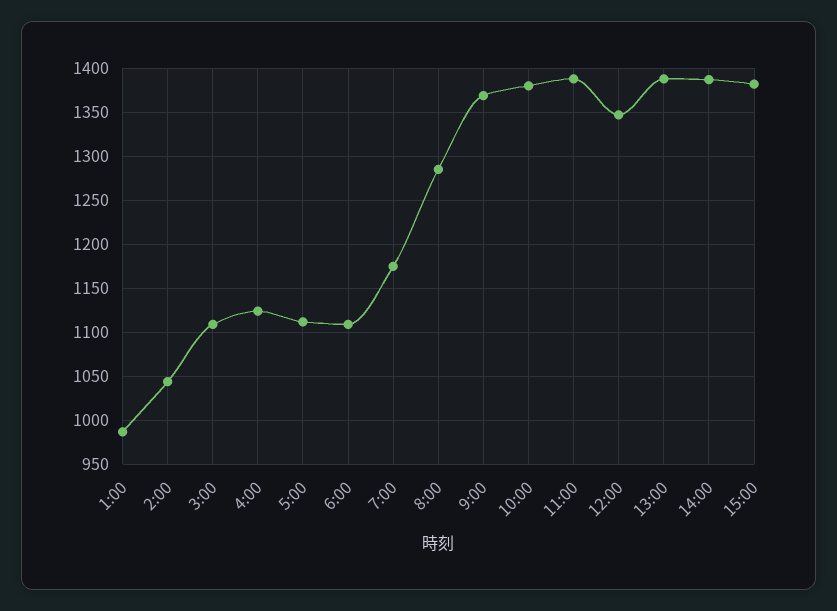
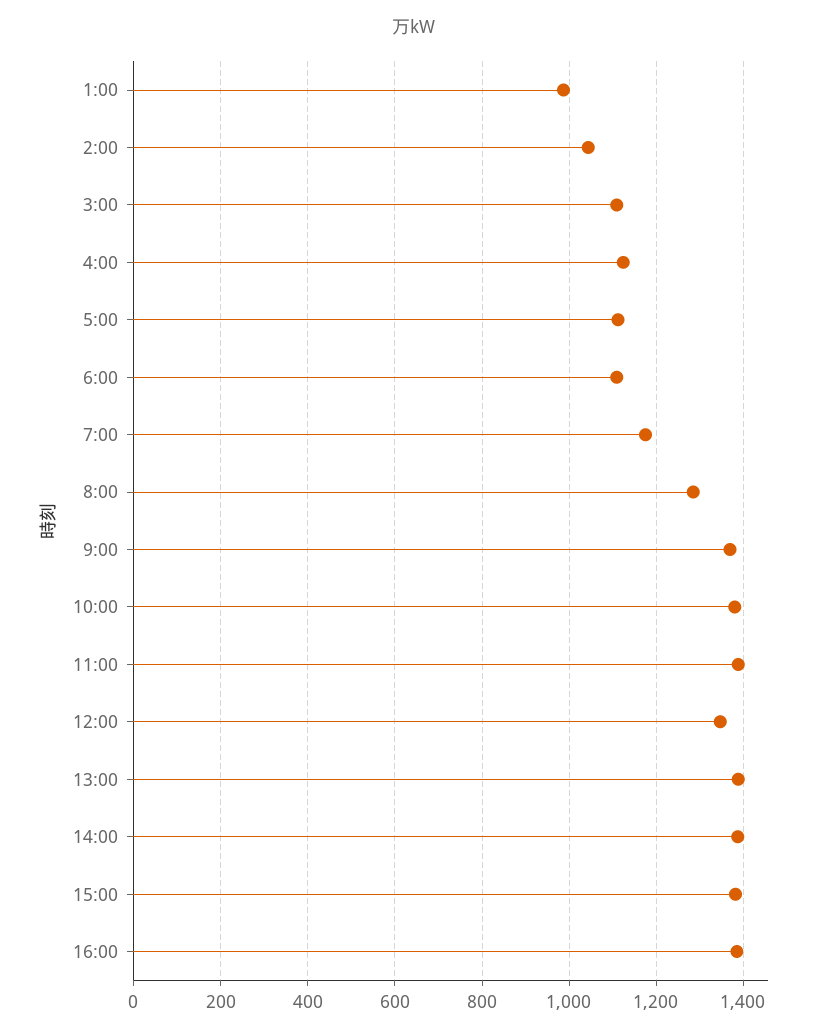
16:00: none -> 1380

